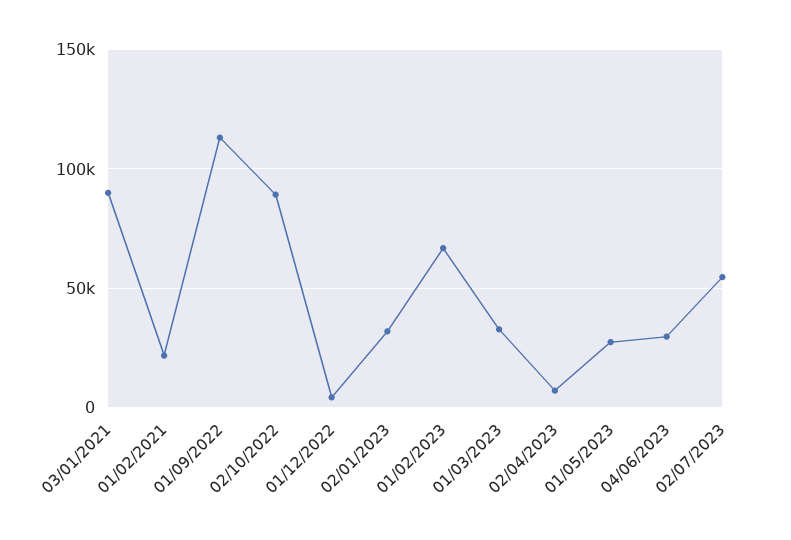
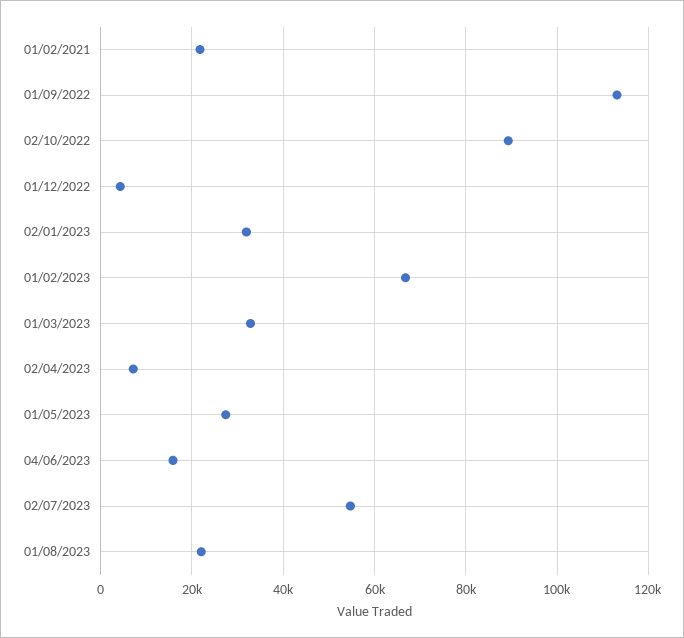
03/01/2021: 90000 -> none
04/06/2023: 30000 -> 16000
01/08/2023: none -> 22000

